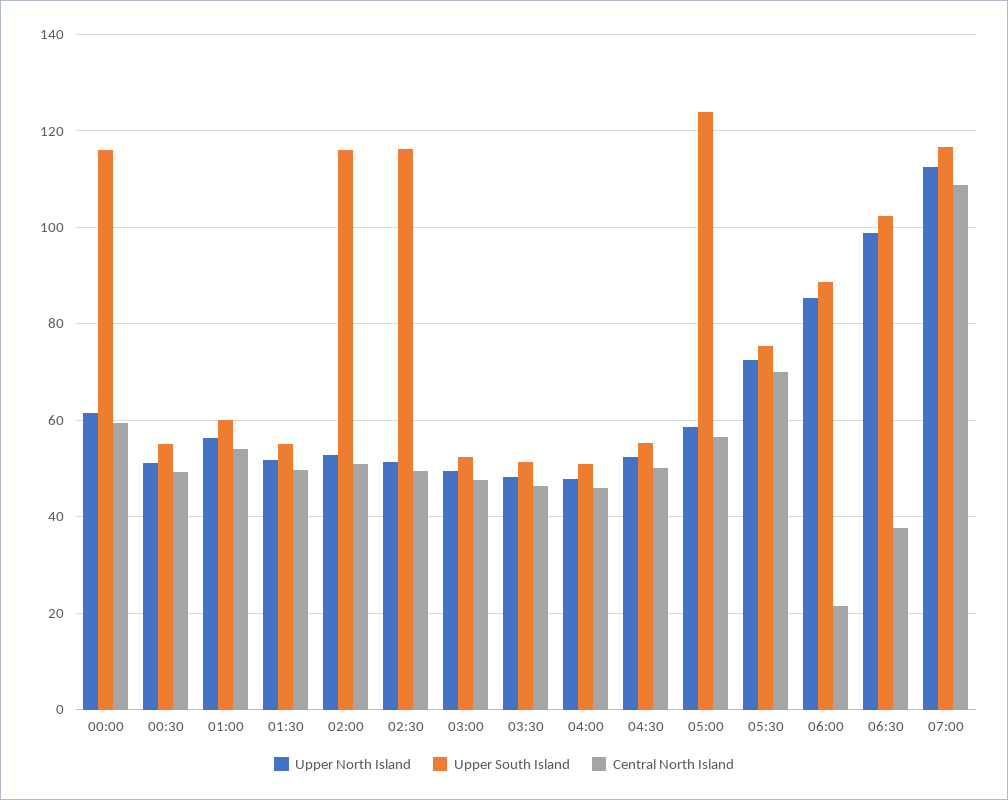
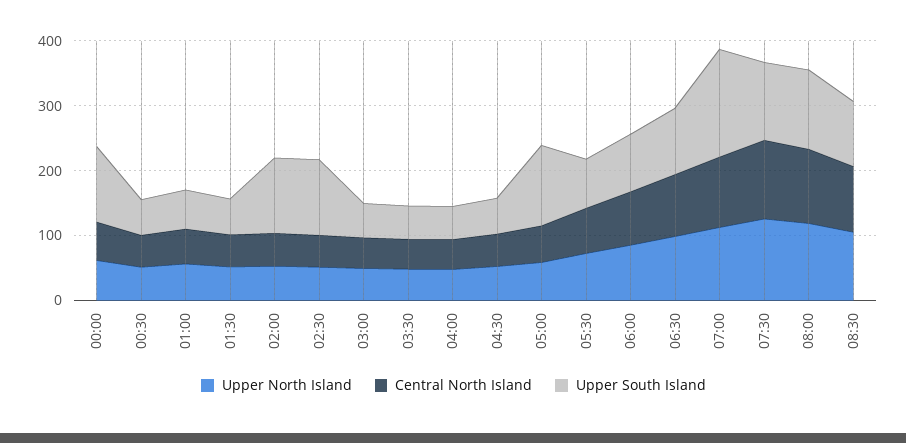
Central North Island, 06:00: 22 -> 80
Central North Island, 06:30: 38 -> 100
Upper South Island, 07:00: 116 -> 160
Upper North Island, 07:30: none -> 120
Central North Island, 07:30: none -> 120
Upper South Island, 07:30: none -> 120
Upper North Island, 08:00: none -> 120
Central North Island, 08:00: none -> 120
Upper South Island, 08:00: none -> 120
Upper North Island, 08:30: none -> 100
Central North Island, 08:30: none -> 100
Upper South Island, 08:30: none -> 100

